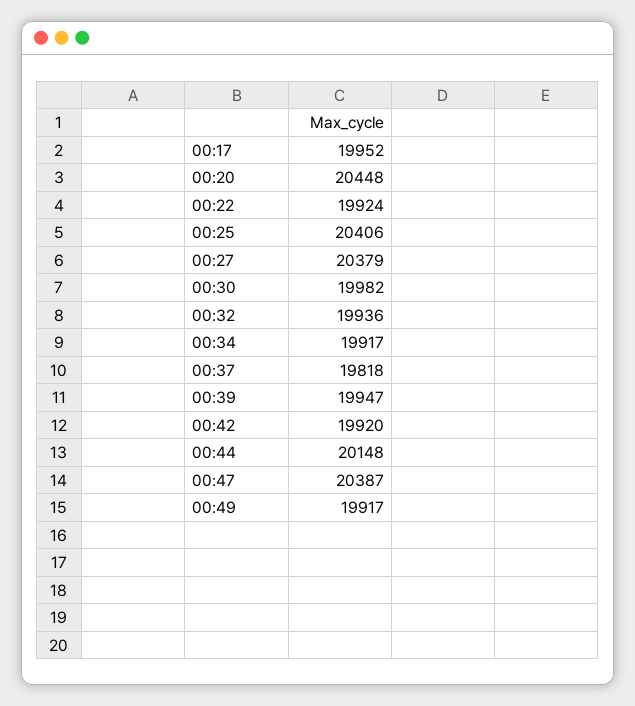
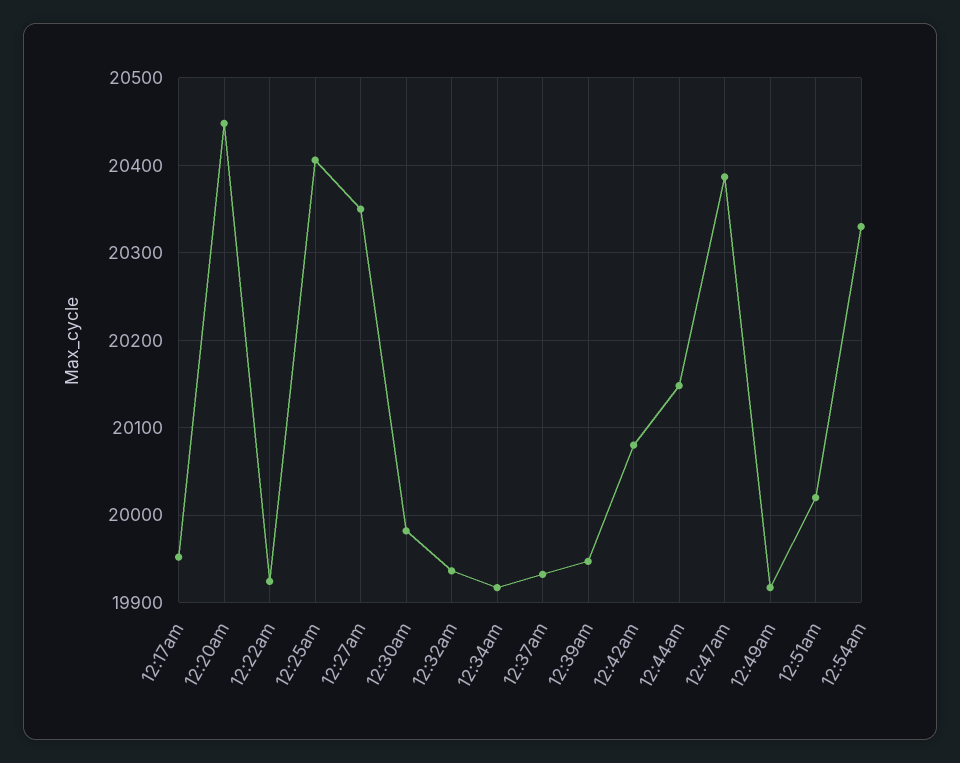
00:27: 20379 -> 20350
00:37: 19818 -> 19930
00:42: 19920 -> 20080
12:51am: none -> 20020
12:54am: none -> 20330

